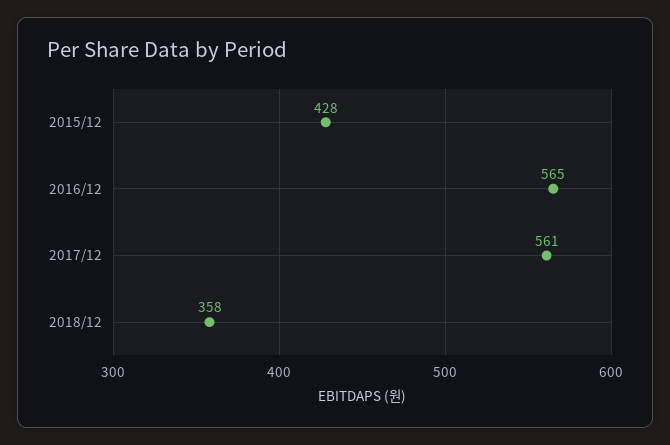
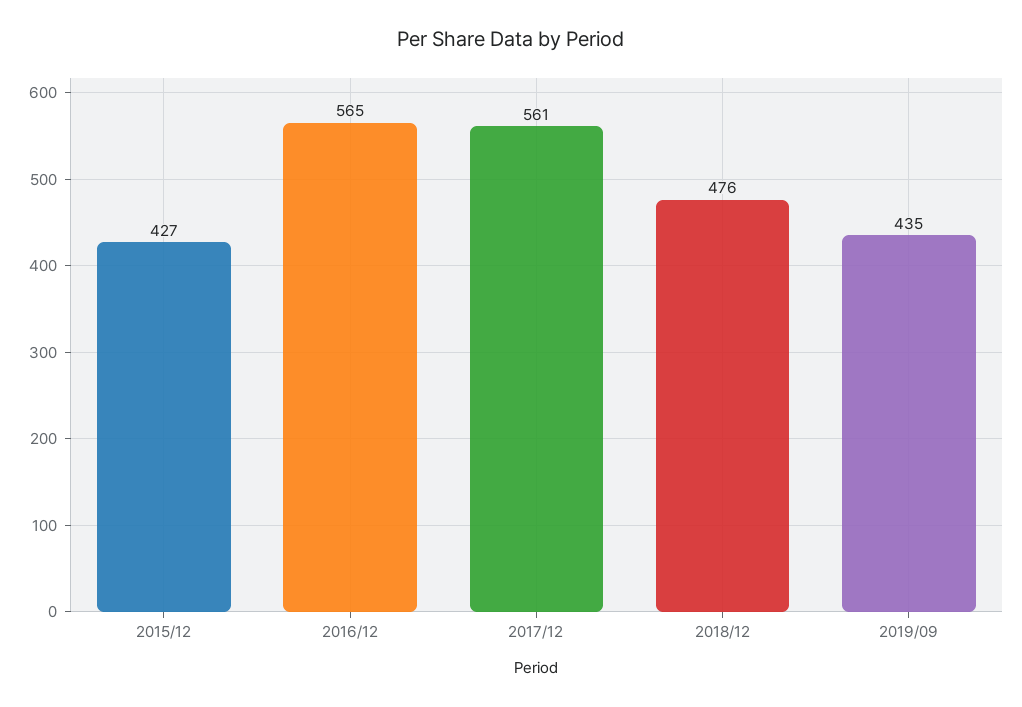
2015/12: 428 -> 427
2018/12: 358 -> 476
2019/09: none -> 435

